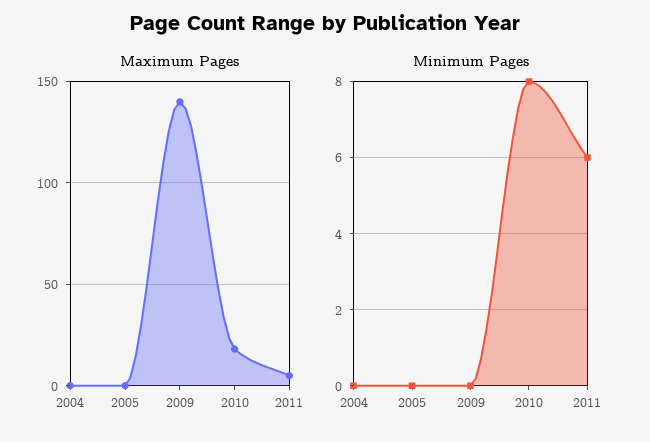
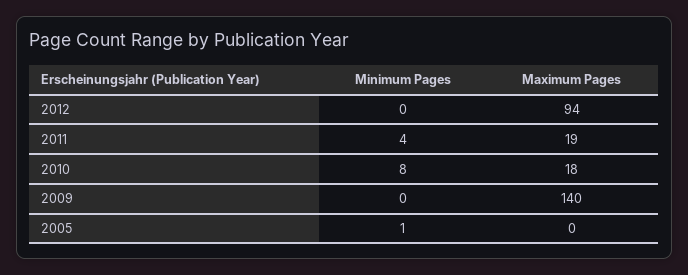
Maximum Pages, 2004: 0 -> none
Maximum Pages, 2011: 5 -> 19
Minimum Pages, 2004: 0 -> none
Minimum Pages, 2005: 0 -> 1
Minimum Pages, 2011: 6 -> 4
Minimum Pages, 2012: none -> 0
Maximum Pages, 2012: none -> 94

